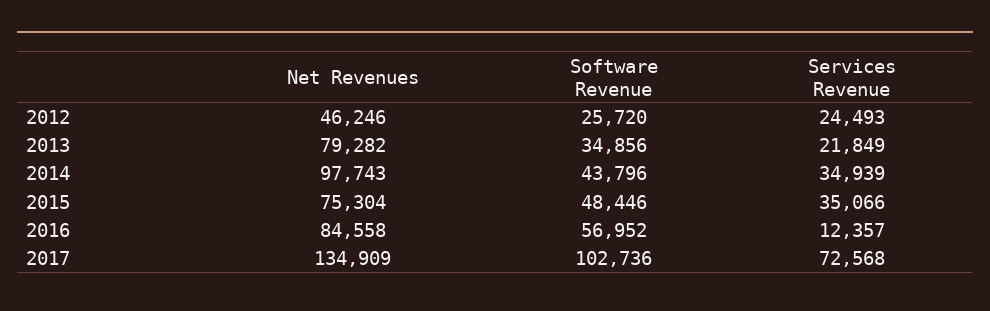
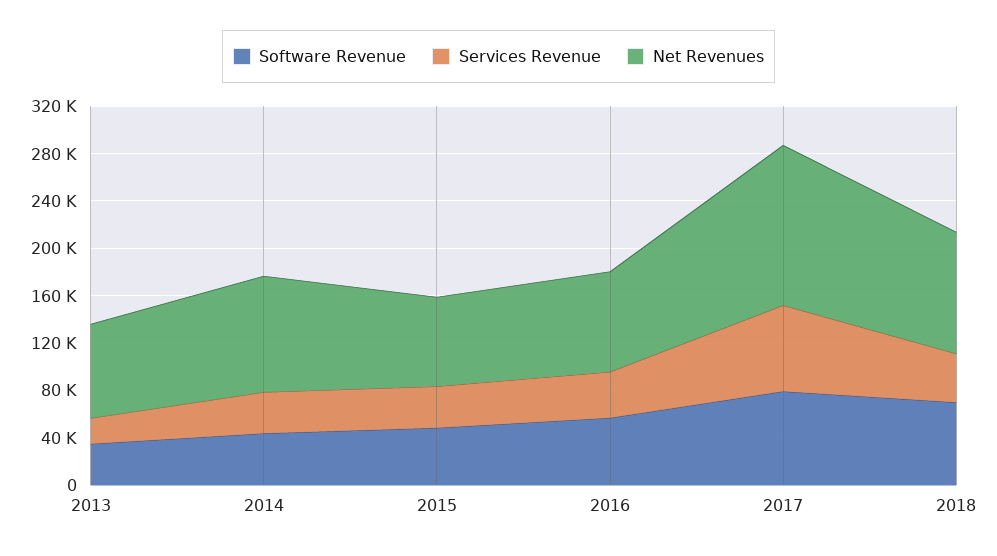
Net Revenues, 2012: 46246 -> none
Software Revenue, 2012: 25720 -> none
Services Revenue, 2012: 24493 -> none
Services Revenue, 2016: 12357 -> 40000
Software Revenue, 2017: 102736 -> 80000
Software Revenue, 2018: none -> 70000
Services Revenue, 2018: none -> 40000
Net Revenues, 2018: none -> 100000

